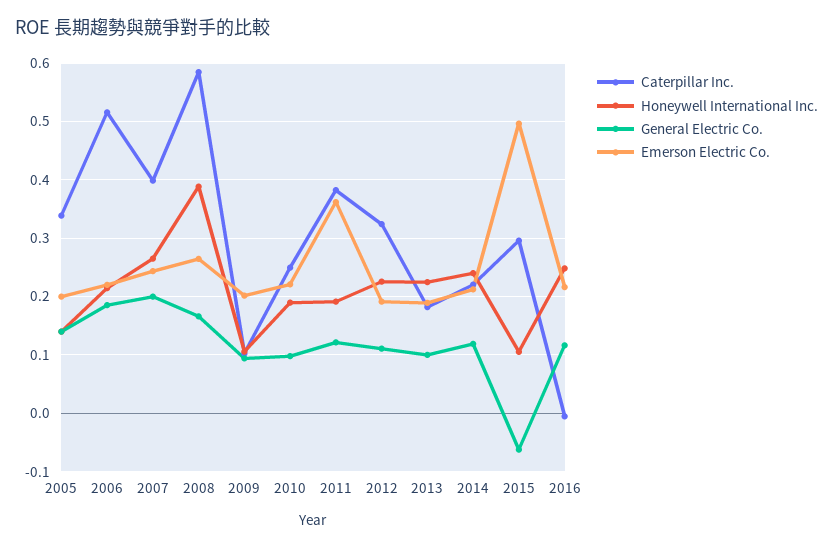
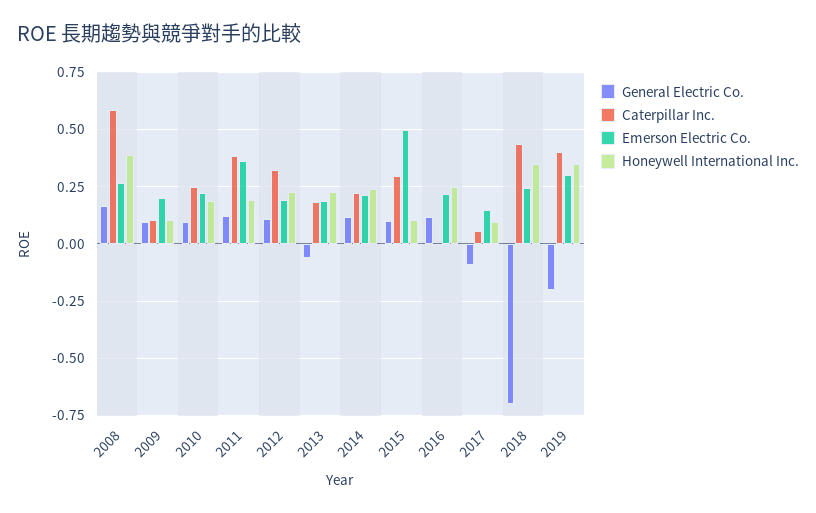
Caterpillar Inc., 2005: 0.34 -> none
Honeywell International Inc., 2005: 0.14 -> none
General Electric Co., 2005: 0.14 -> none
Emerson Electric Co., 2005: 0.2 -> none
Caterpillar Inc., 2006: 0.52 -> none
Honeywell International Inc., 2006: 0.22 -> none
General Electric Co., 2006: 0.18 -> none
Emerson Electric Co., 2006: 0.22 -> none
Caterpillar Inc., 2007: 0.4 -> none
Honeywell International Inc., 2007: 0.26 -> none
General Electric Co., 2007: 0.2 -> none
Emerson Electric Co., 2007: 0.24 -> none
General Electric Co., 2013: 0.1 -> -0.05
General Electric Co., 2015: -0.06 -> 0.1
General Electric Co., 2017: none -> -0.1
Caterpillar Inc., 2017: none -> 0.05
Emerson Electric Co., 2017: none -> 0.15
Honeywell International Inc., 2017: none -> 0.1
General Electric Co., 2018: none -> -0.7
Caterpillar Inc., 2018: none -> 0.45
Emerson Electric Co., 2018: none -> 0.25
Honeywell International Inc., 2018: none -> 0.35
General Electric Co., 2019: none -> -0.2
Caterpillar Inc., 2019: none -> 0.4
Emerson Electric Co., 2019: none -> 0.3
Honeywell International Inc., 2019: none -> 0.35

